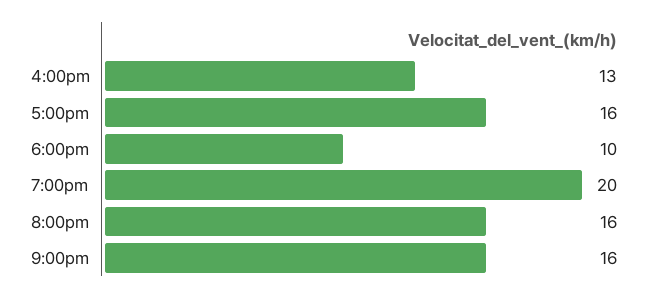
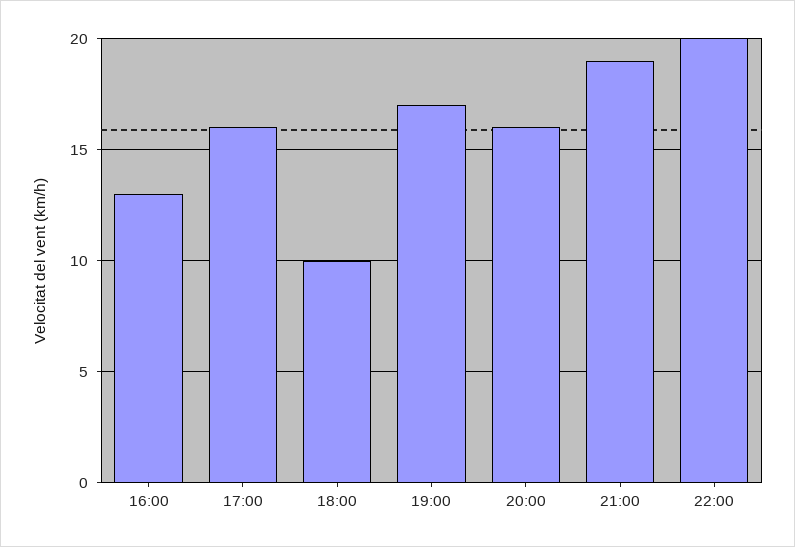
7:00pm: 20 -> 17
9:00pm: 16 -> 19
22:00: none -> 20

